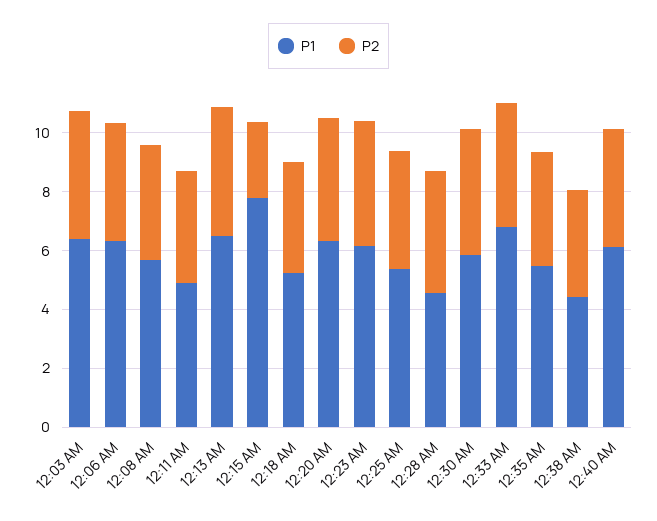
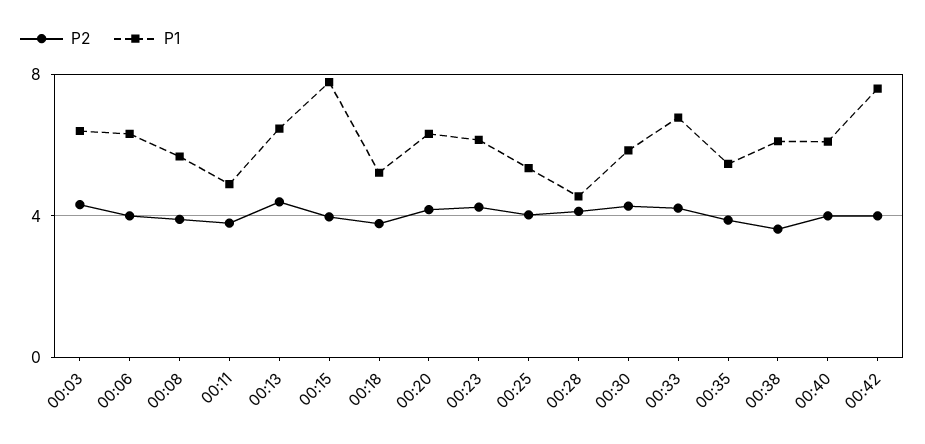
P2, 12:15 AM: 2.5 -> 4
P1, 12:38 AM: 4.5 -> 6
P2, 00:42: none -> 4
P1, 00:42: none -> 7.5

